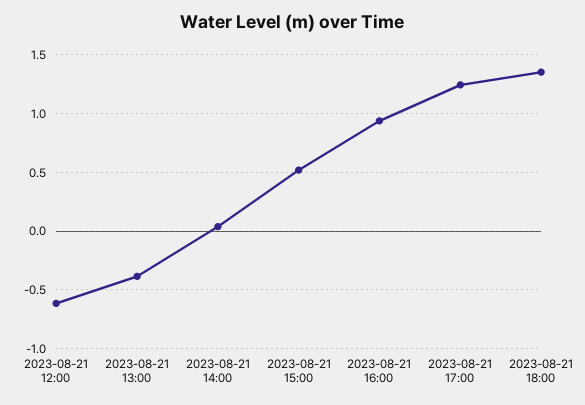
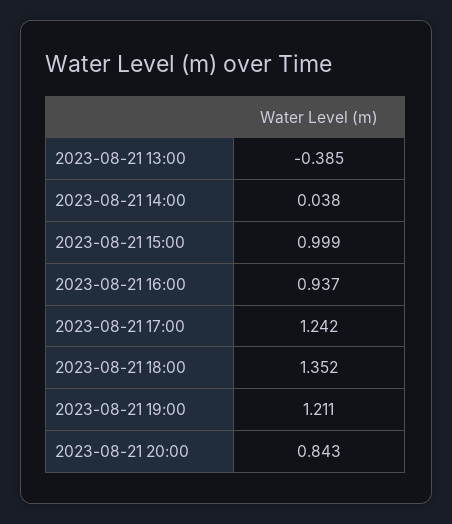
2023-08-21 12:00: -0.6 -> none
2023-08-21 15:00: 0.5 -> 0.999
2023-08-21 19:00: none -> 1.211
2023-08-21 20:00: none -> 0.843

